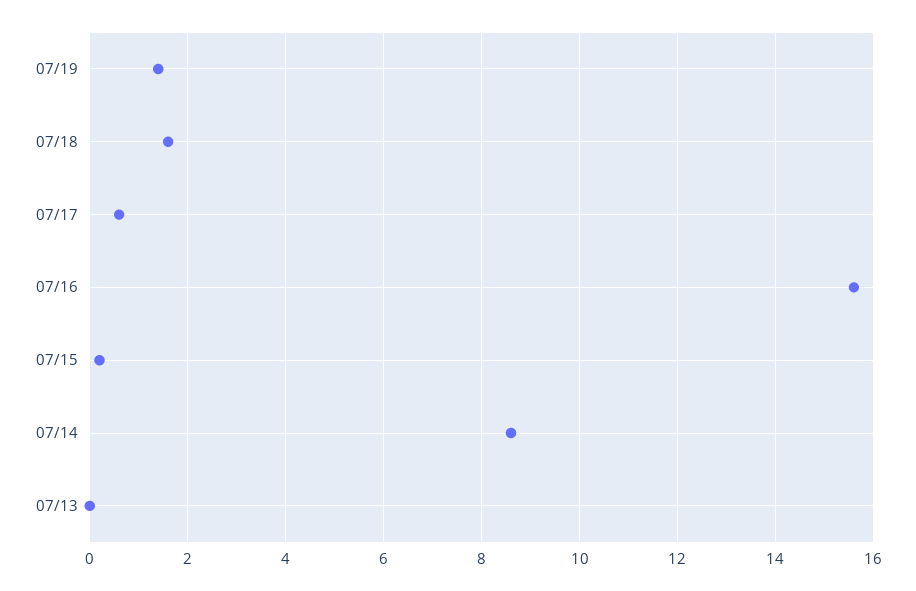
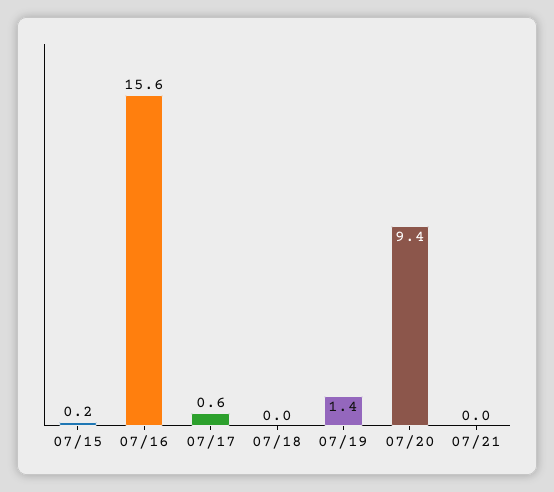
07/18: 1.5 -> 0
07/14: 8.5 -> none
07/13: 0 -> none
07/20: none -> 9.4
07/21: none -> 0

